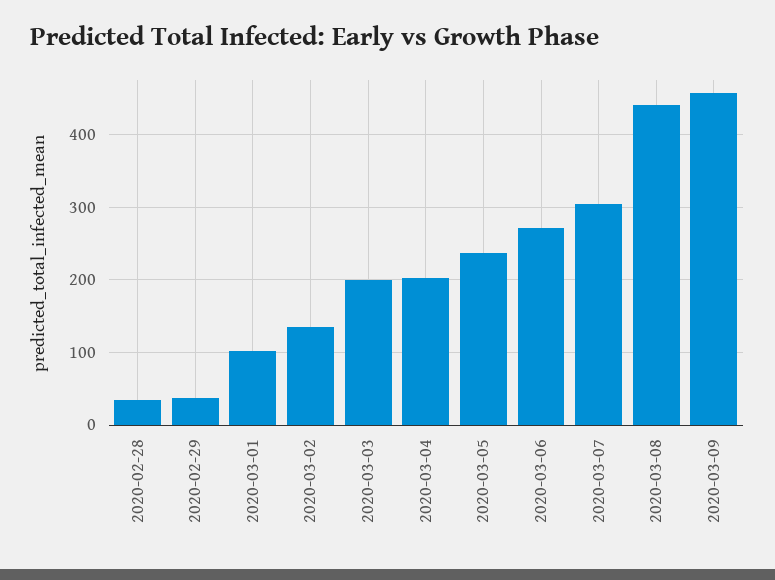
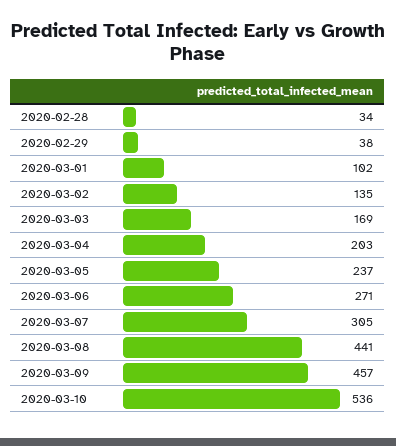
2020-03-03: 200 -> 169
2020-03-10: none -> 536

